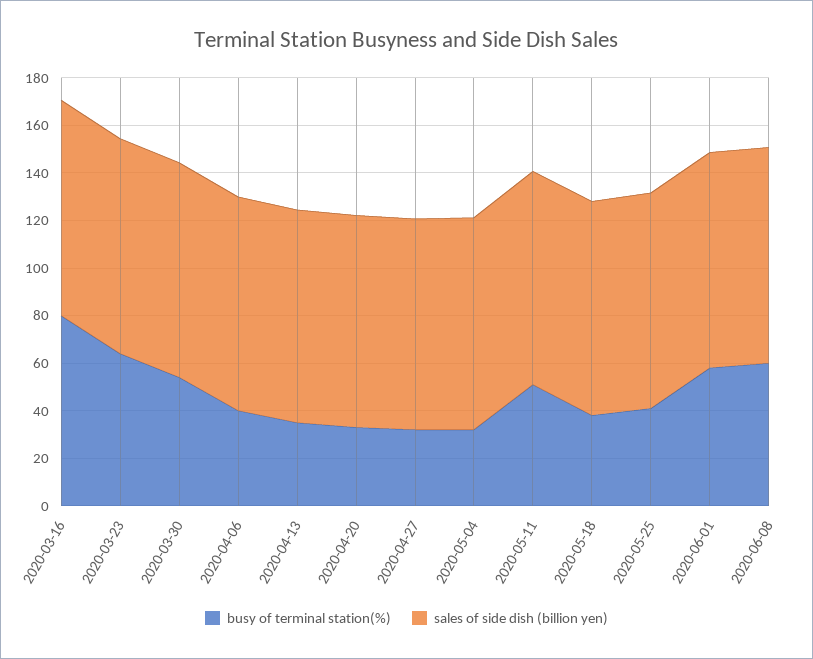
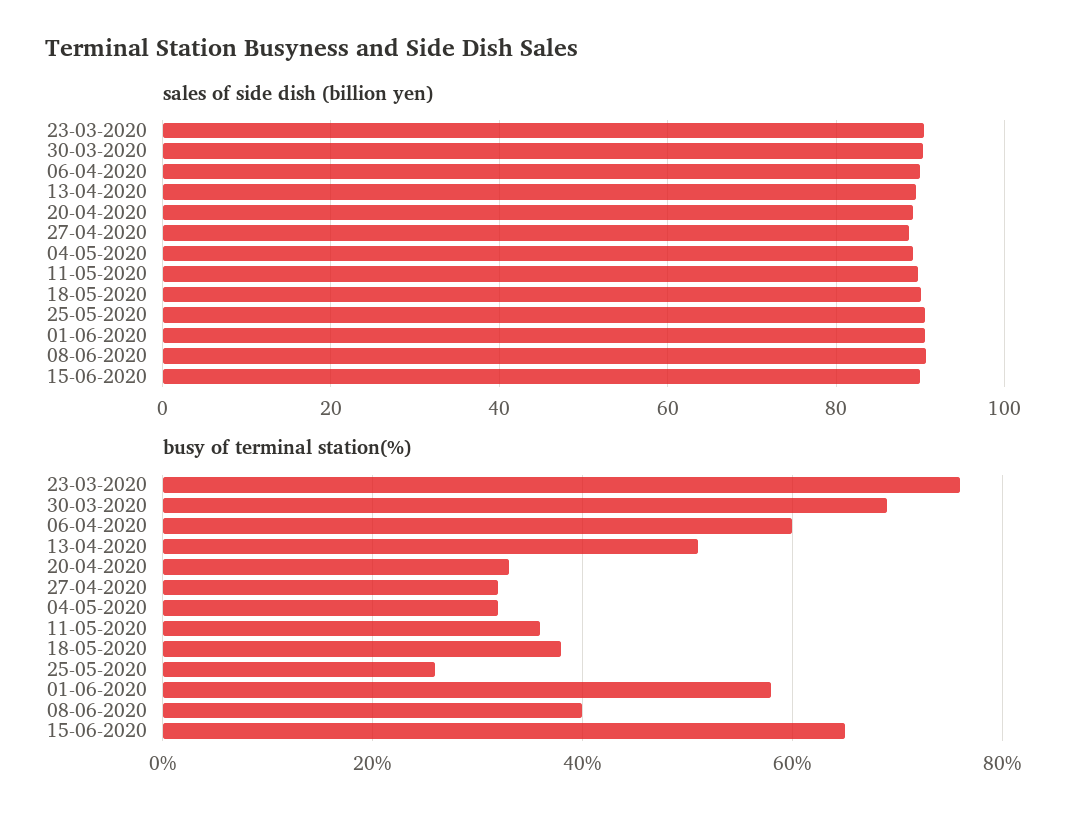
busy of terminal station(%), 2020-03-16: 80 -> none
sales of side dish (billion yen), 2020-03-16: 90 -> none
busy of terminal station(%), 2020-03-23: 65 -> 75
busy of terminal station(%), 2020-03-30: 55 -> 70
busy of terminal station(%), 2020-04-06: 40 -> 60
busy of terminal station(%), 2020-04-13: 35 -> 50
busy of terminal station(%), 2020-05-11: 50 -> 35
busy of terminal station(%), 2020-05-25: 40 -> 25
busy of terminal station(%), 2020-06-08: 60 -> 40
sales of side dish (billion yen), 15-06-2020: none -> 90
busy of terminal station(%), 15-06-2020: none -> 65

